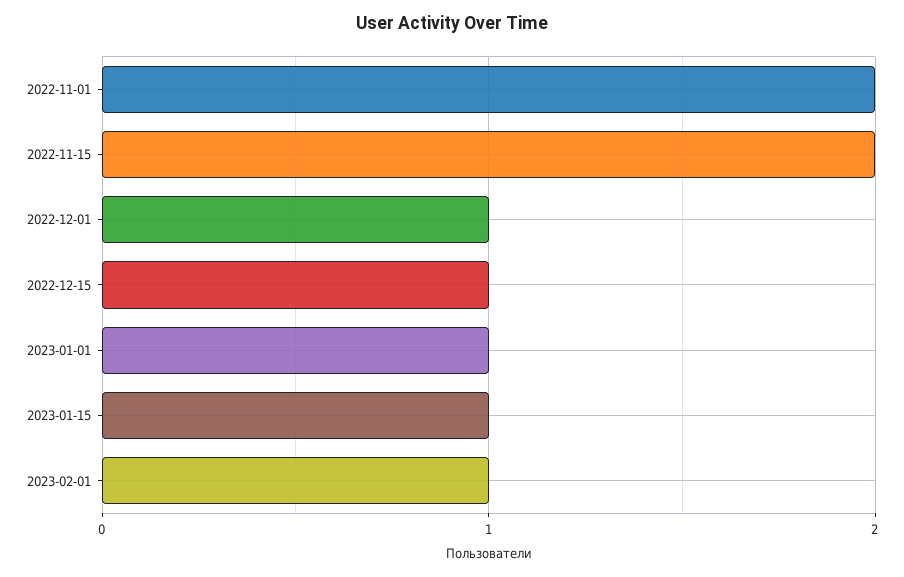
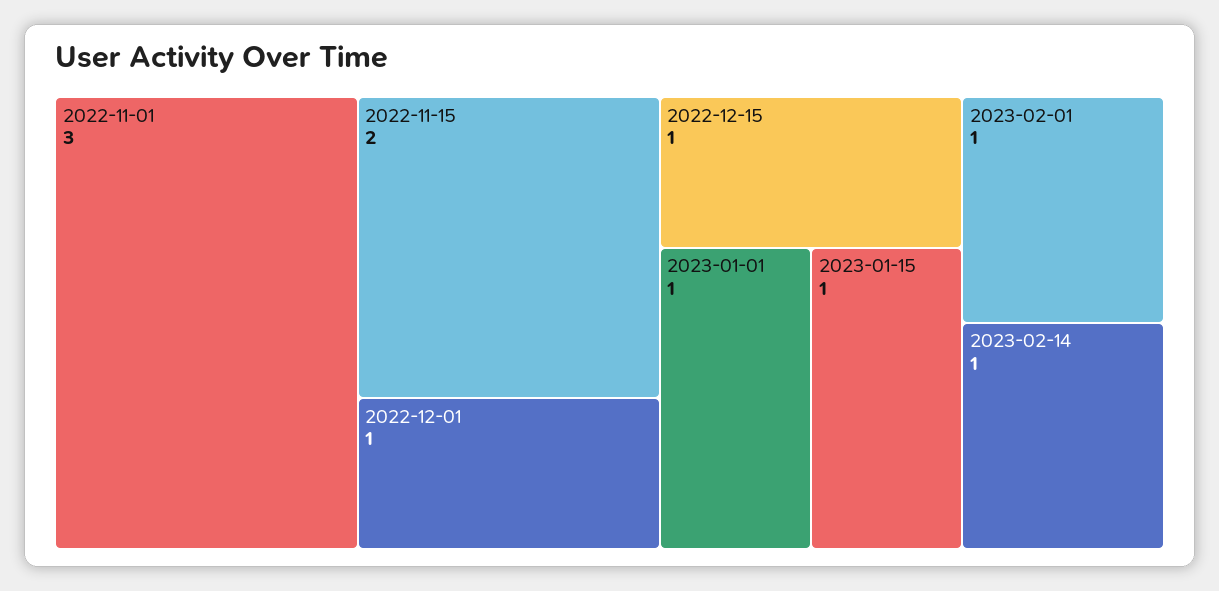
2022-11-01: 2 -> 3
2023-02-14: none -> 1

